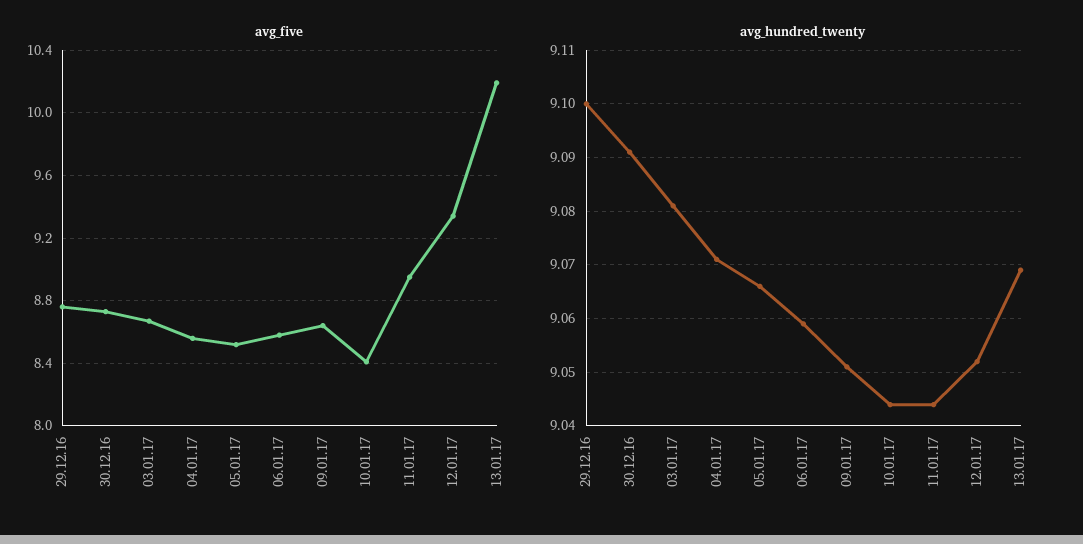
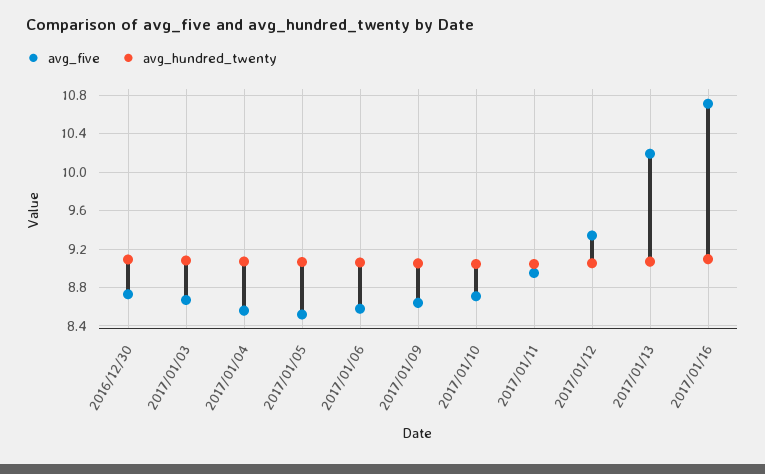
avg_five, 29.12.16: 8.75 -> none
avg_five, 10.01.17: 8.4 -> 8.7
avg_hundred_twenty, 29.12.16: 9.1 -> none
avg_five, 2017/01/16: none -> 10.7
avg_hundred_twenty, 2017/01/16: none -> 9.1

